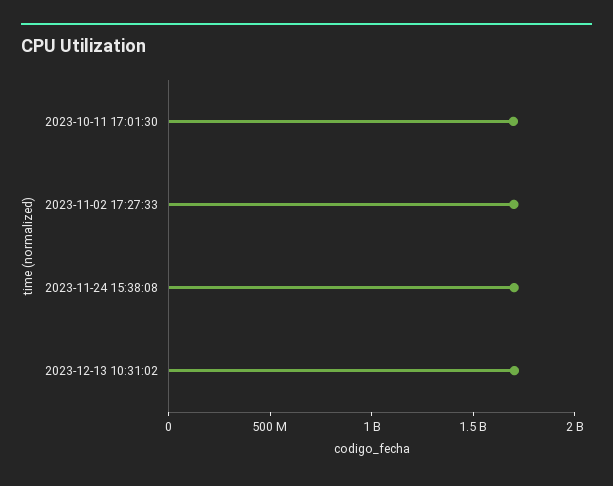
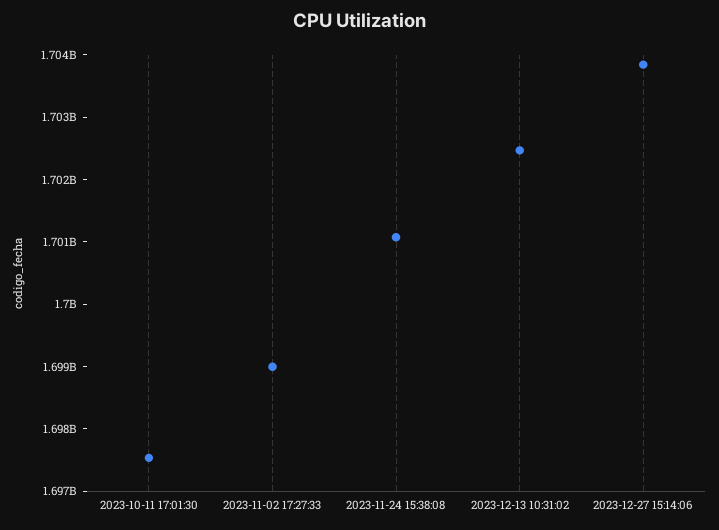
2023-12-27 15:14:06: none -> 1703800000

